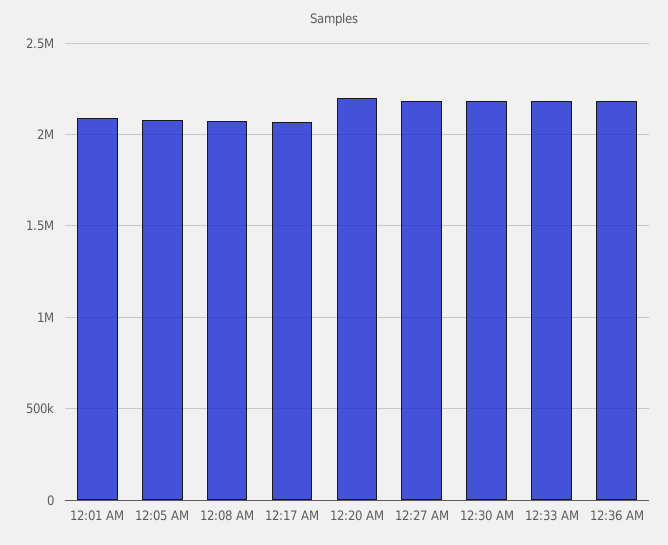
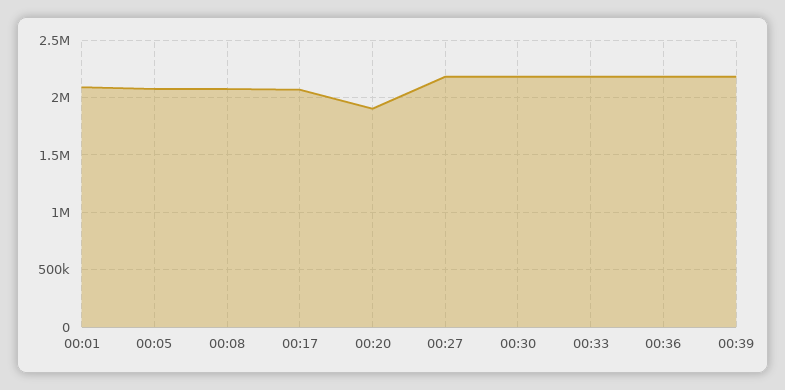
12:20 AM: 2200000 -> 1900000
00:39: none -> 2200000

